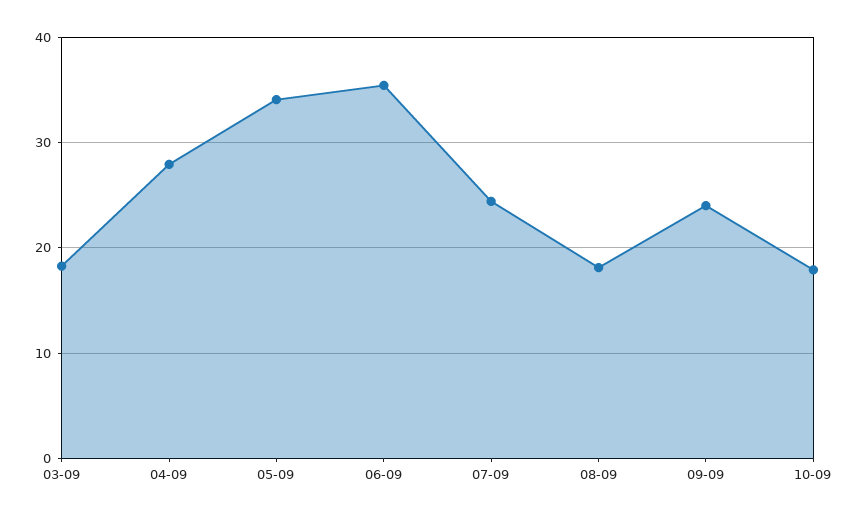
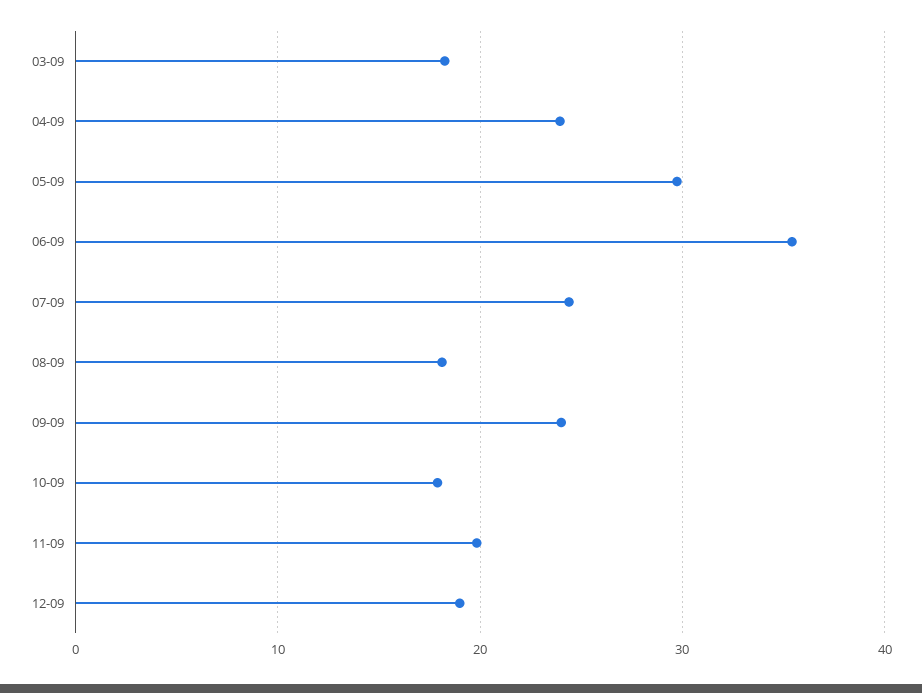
04-09: 28 -> 24
05-09: 34 -> 30
11-09: none -> 20
12-09: none -> 19

